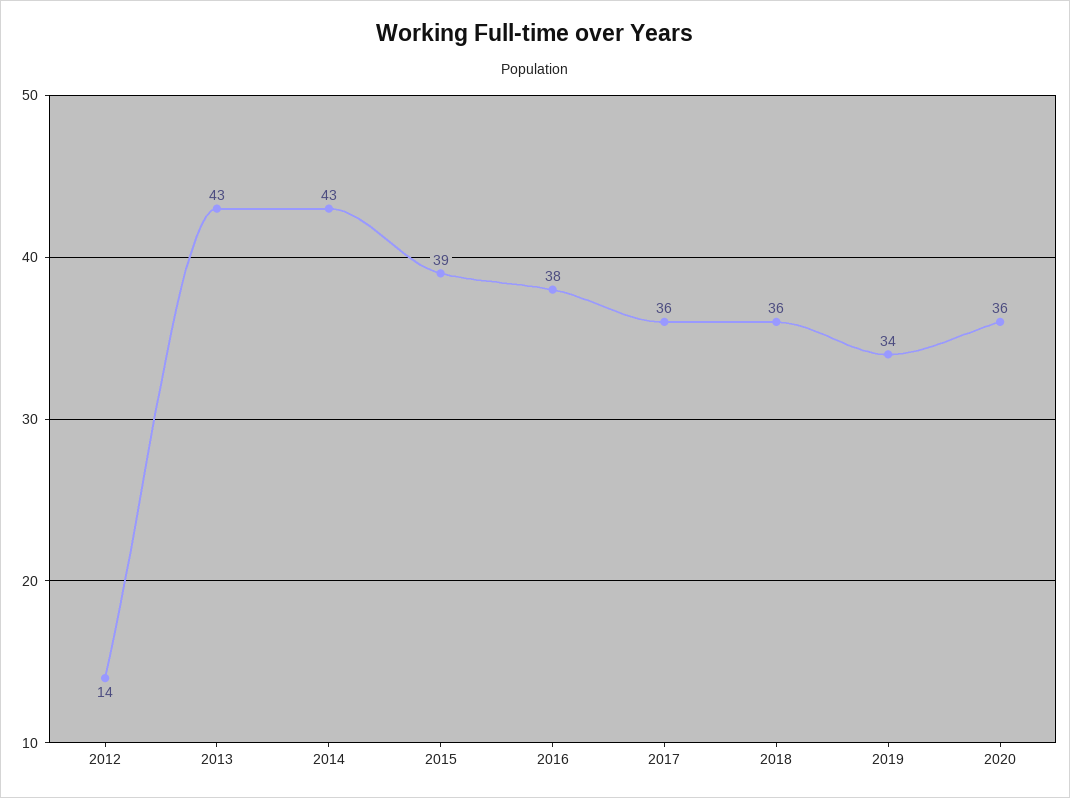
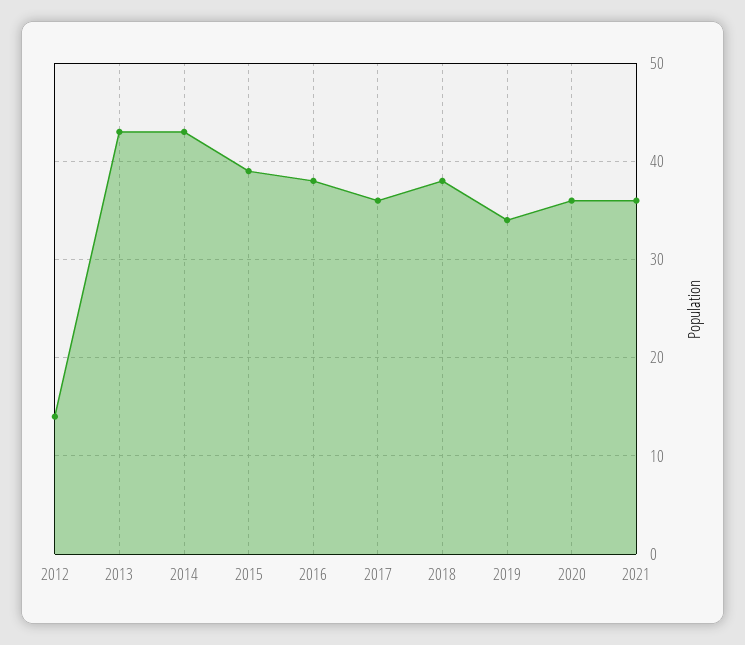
2018: 36 -> 38
2021: none -> 36

